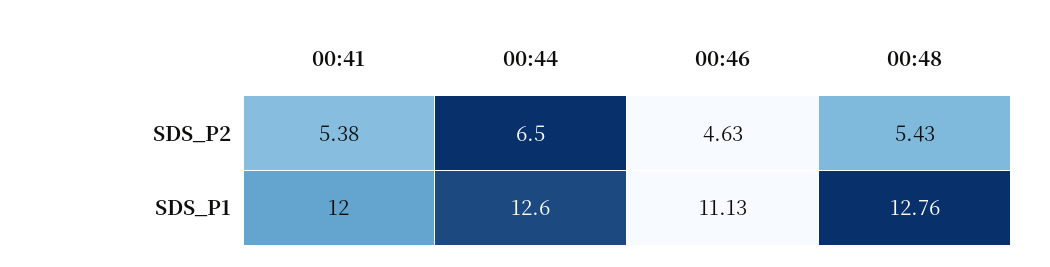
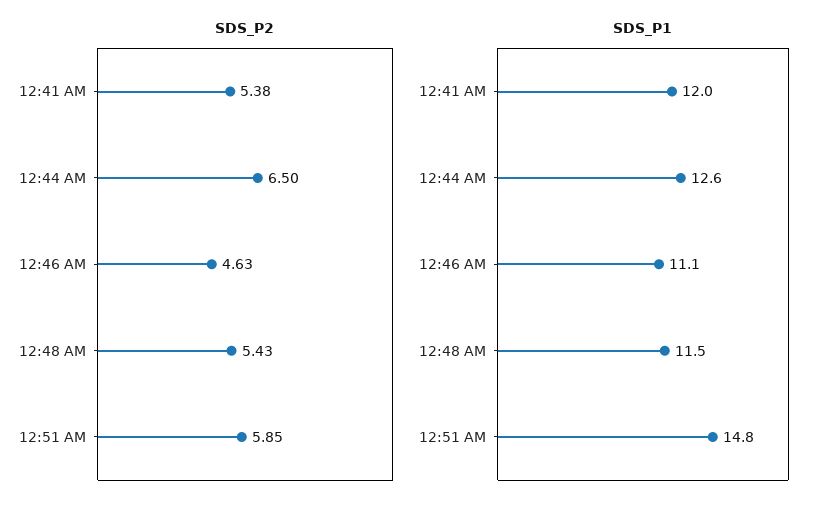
SDS_P1, 00:48: 12.76 -> 11.5
SDS_P2, 12:51 AM: none -> 5.85
SDS_P1, 12:51 AM: none -> 14.8

